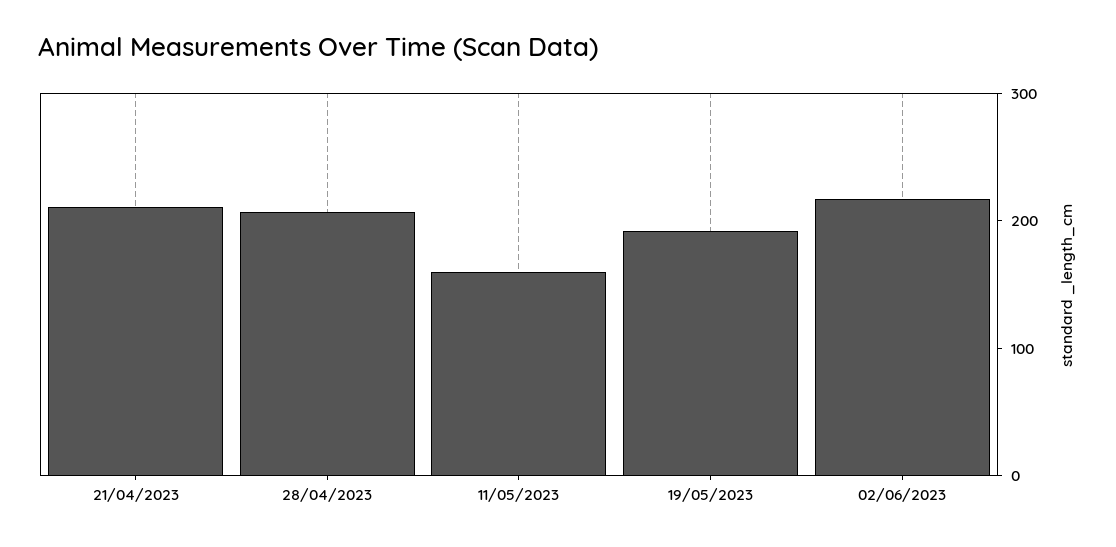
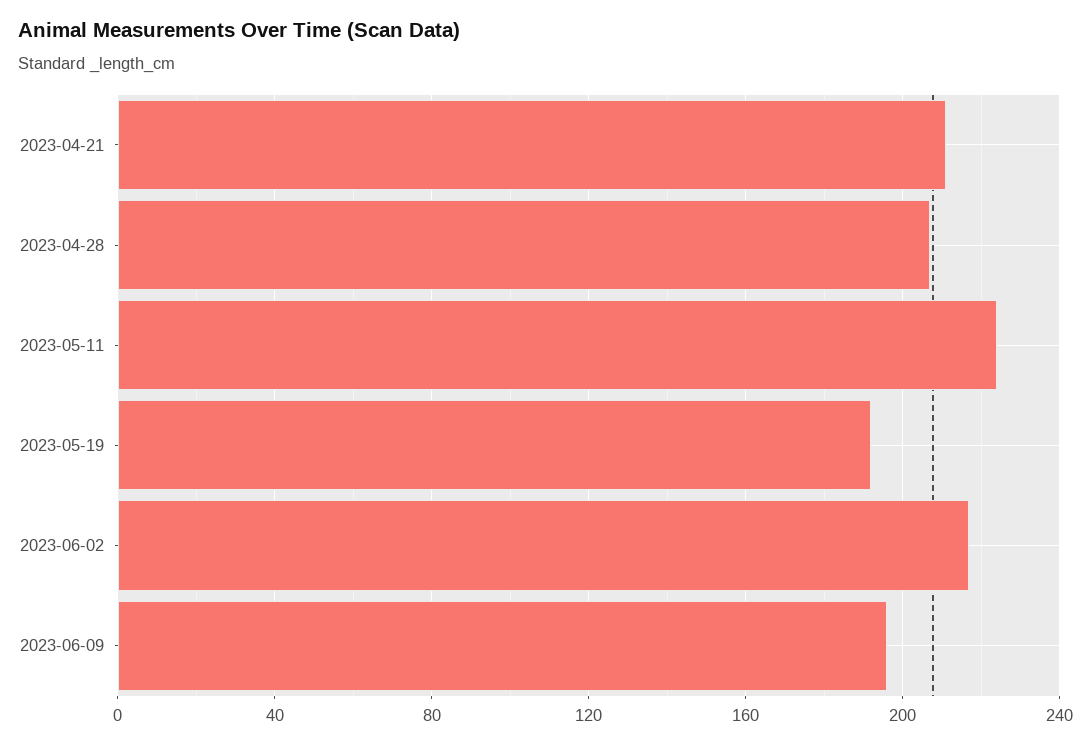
11/05/2023: 160 -> 225
2023-06-09: none -> 195

